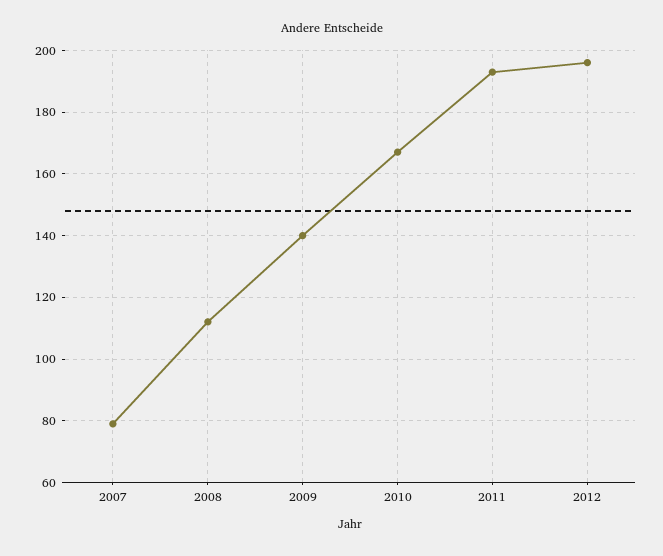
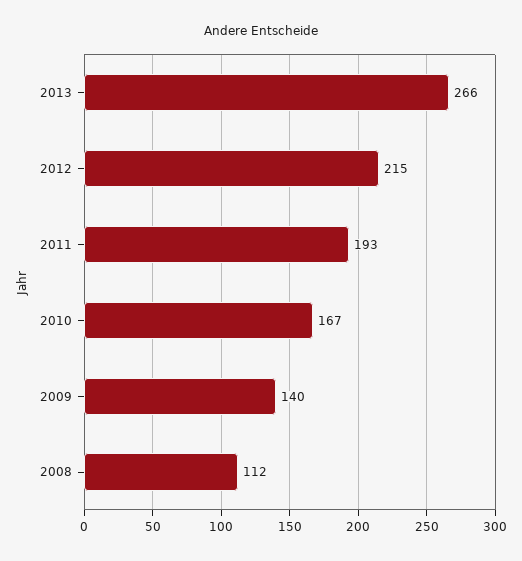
2007: 80 -> none
2012: 195 -> 215
2013: none -> 266

